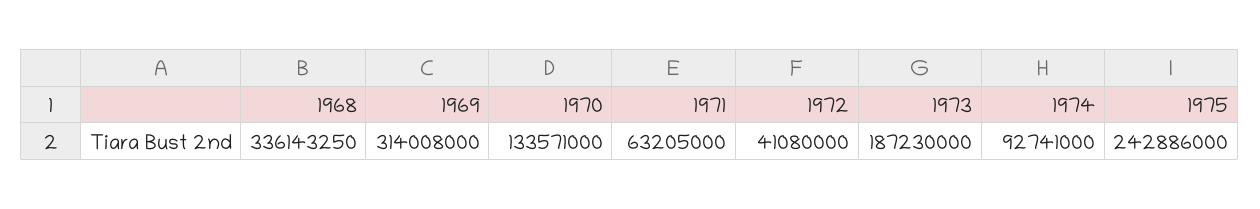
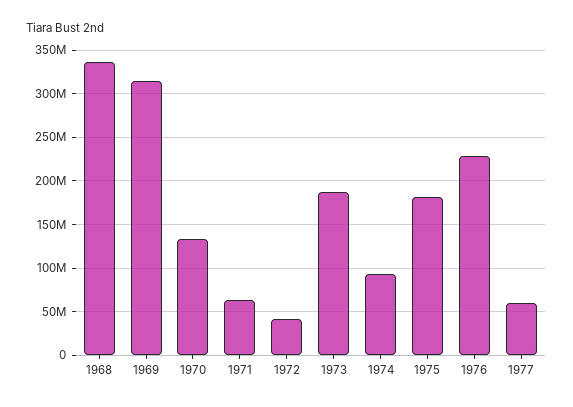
1975: 242886000 -> 180000000
1976: none -> 230000000
1977: none -> 60000000

